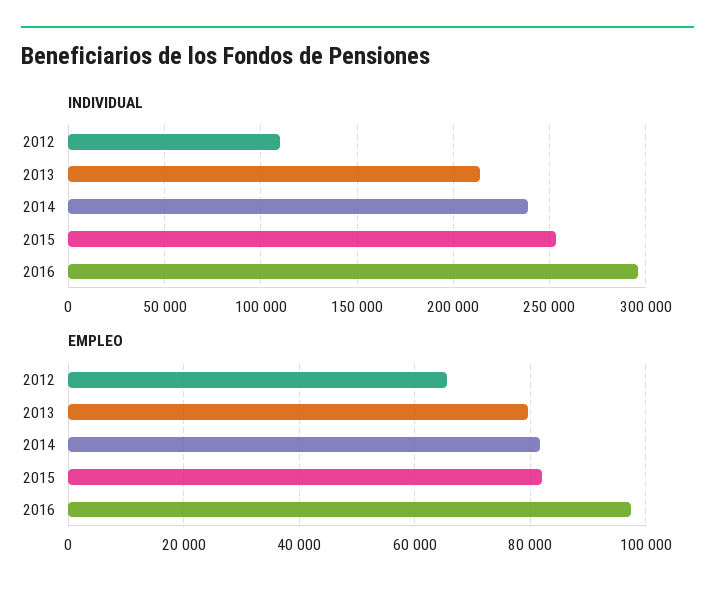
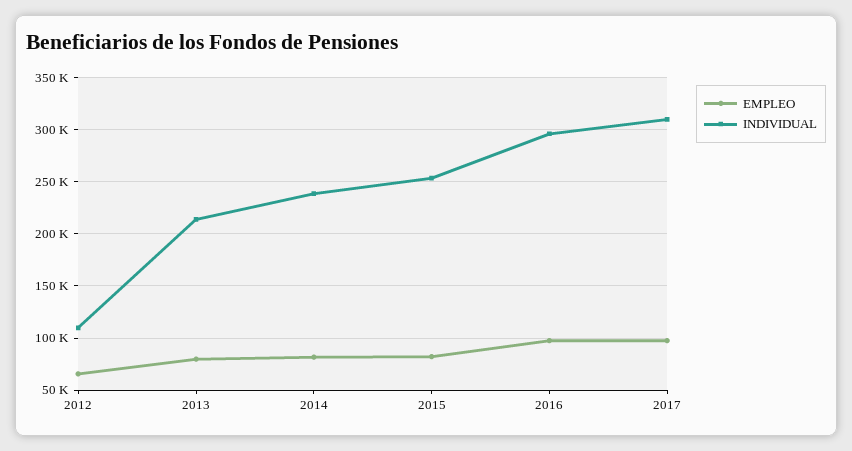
EMPLEO, 2017: none -> 100000
INDIVIDUAL, 2017: none -> 310000

